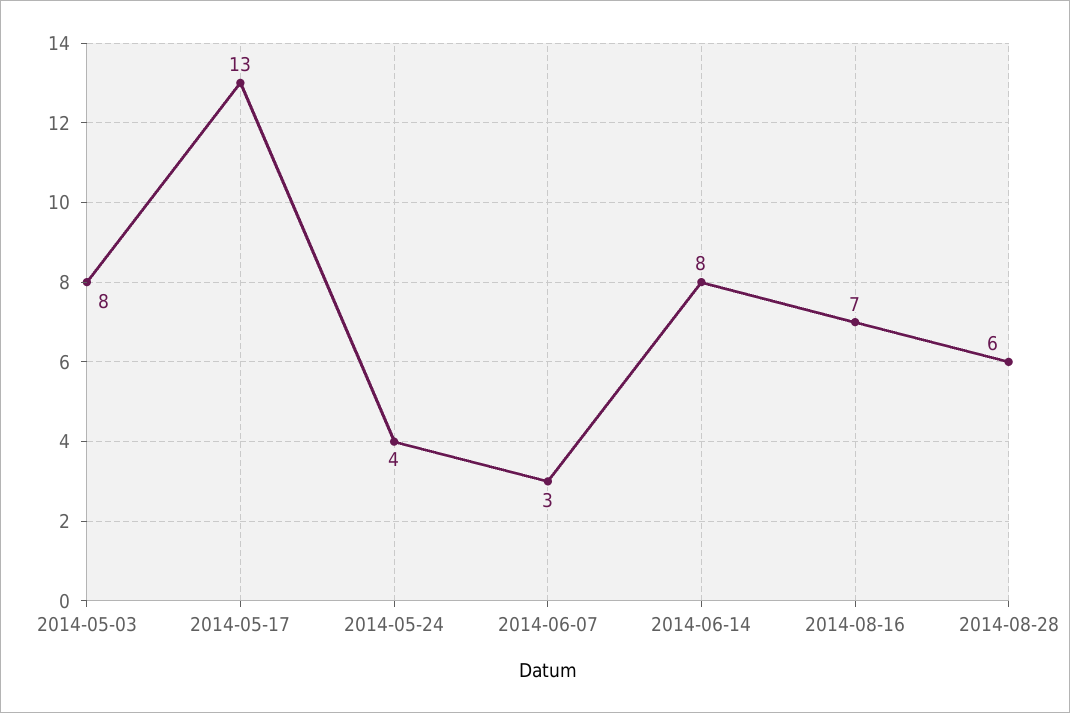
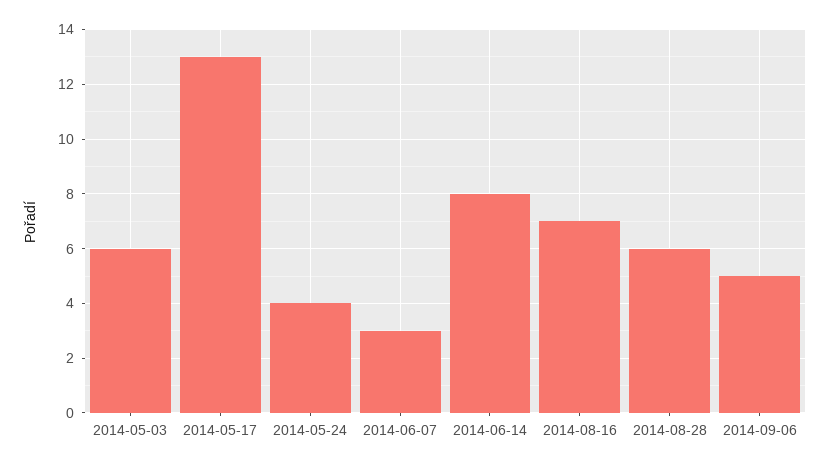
2014-05-03: 8 -> 6
2014-09-06: none -> 5

